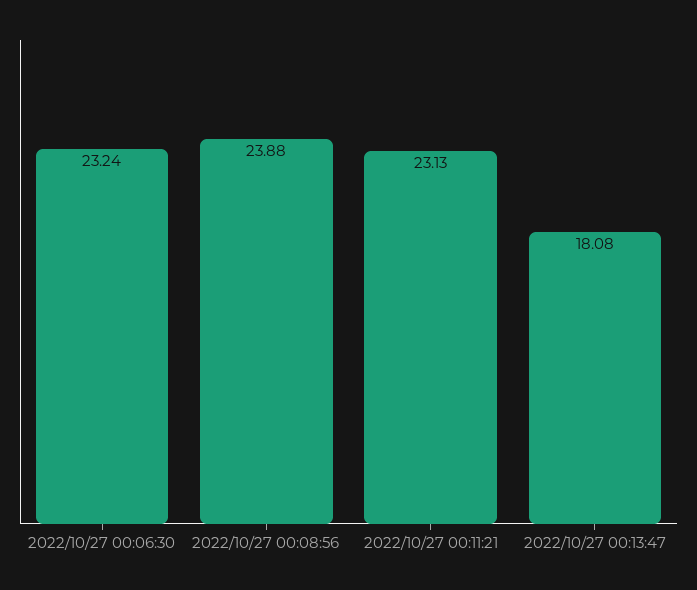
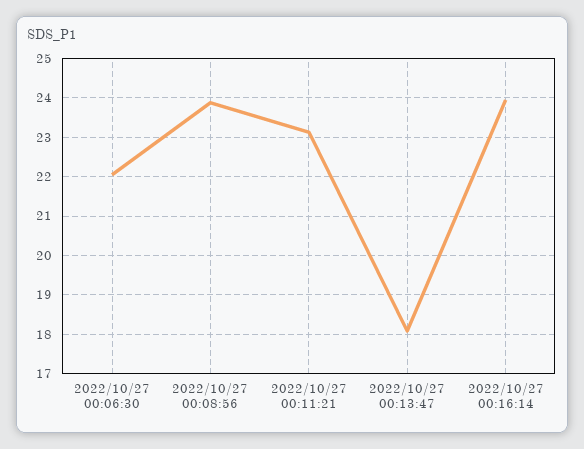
2022/10/27 00:06:30: 23.24 -> 22
2022/10/27 00:16:14: none -> 24

